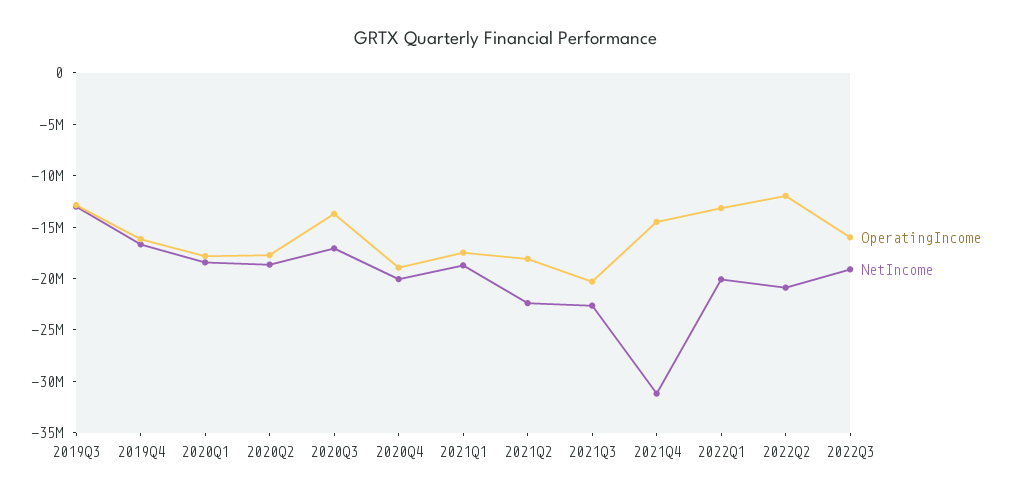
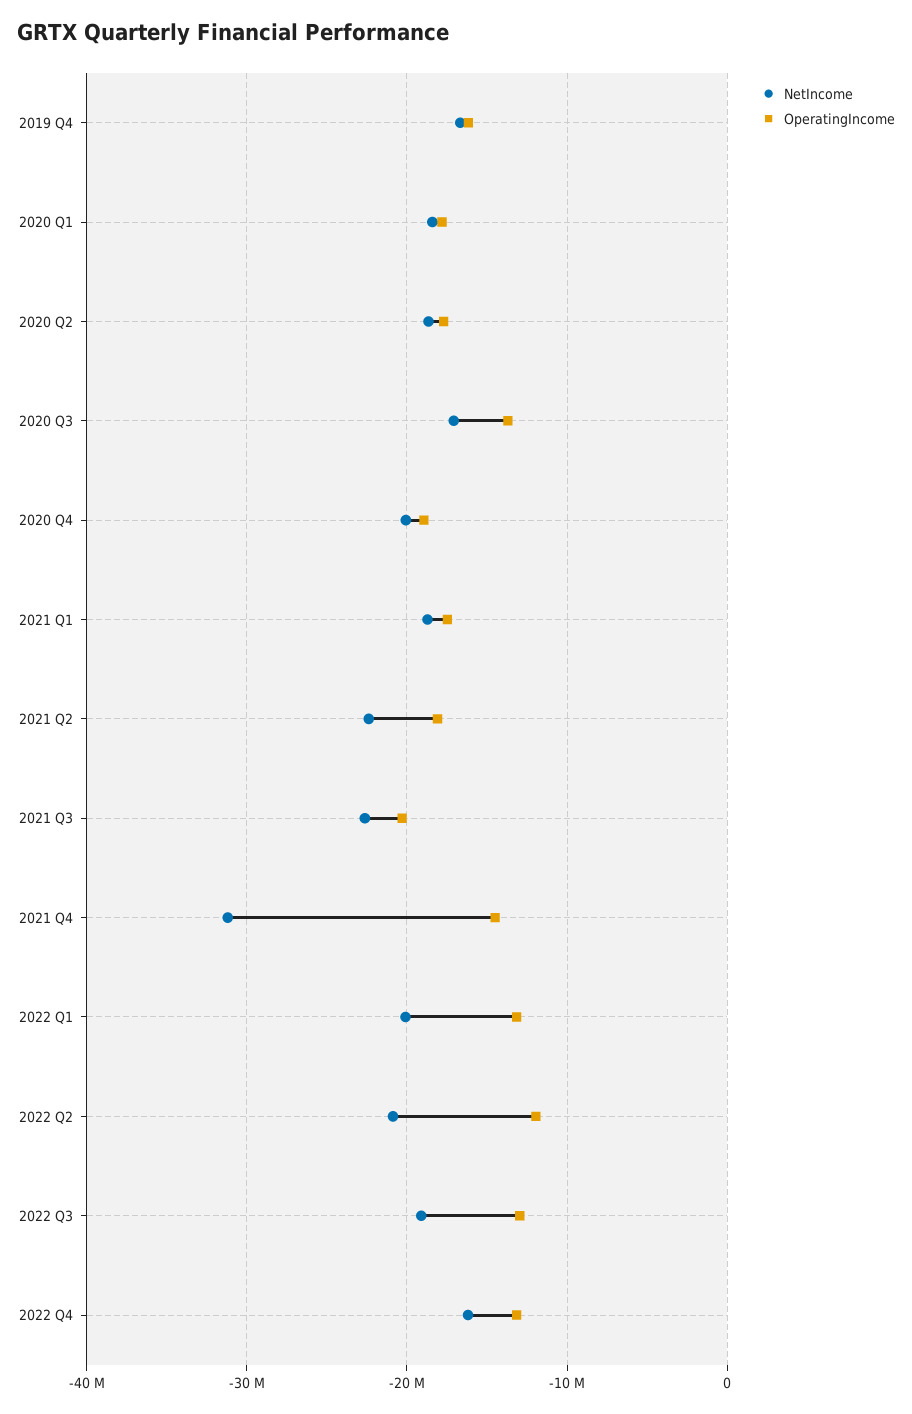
OperatingIncome, 2019Q3: -13000000 -> none
NetIncome, 2019Q3: -13000000 -> none
OperatingIncome, 2022Q3: -16000000 -> -13000000
NetIncome, 2022 Q4: none -> -16000000
OperatingIncome, 2022 Q4: none -> -13000000

